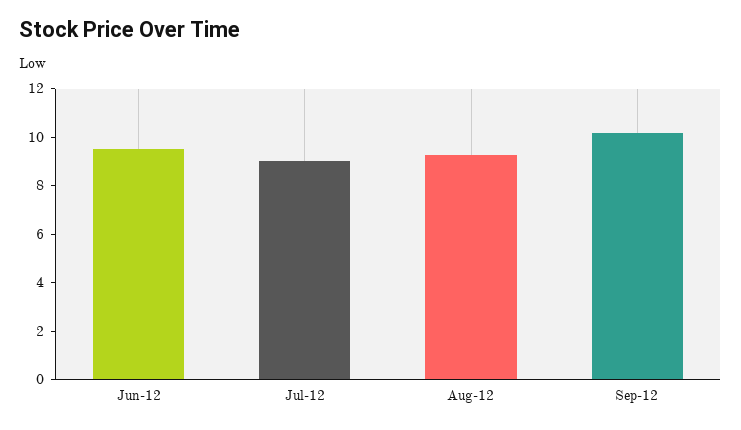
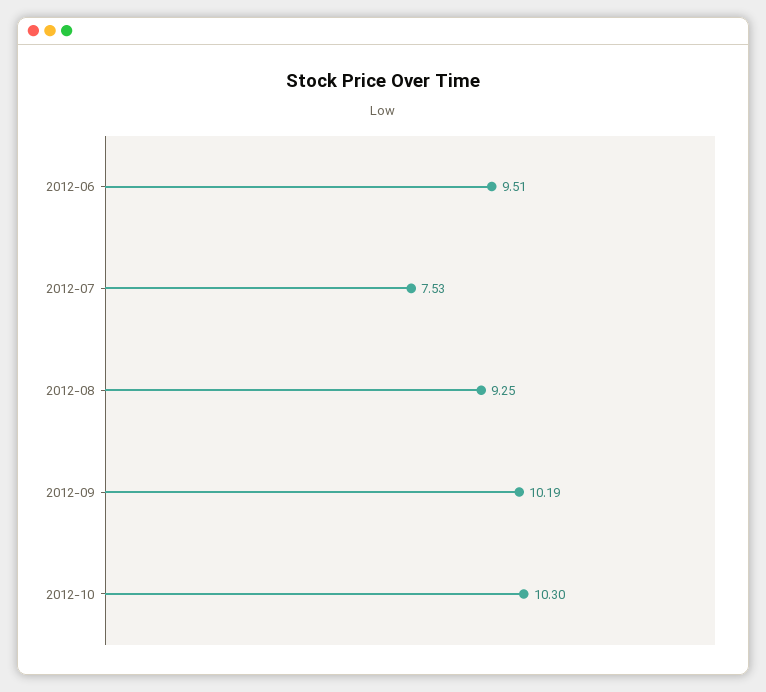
Jul-12: 9 -> 7.53
2012-10: none -> 10.3

